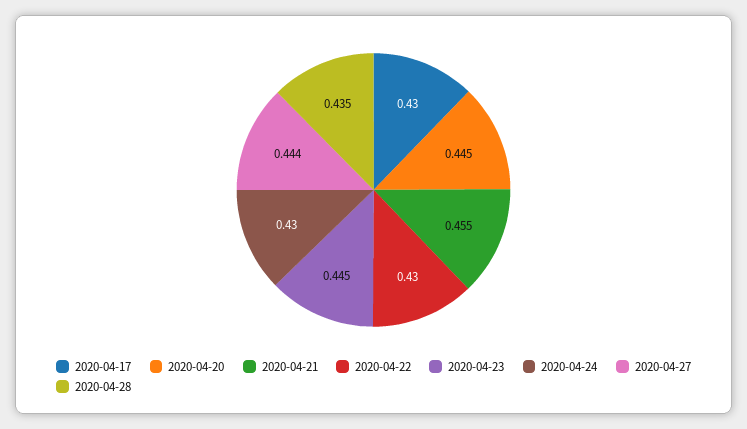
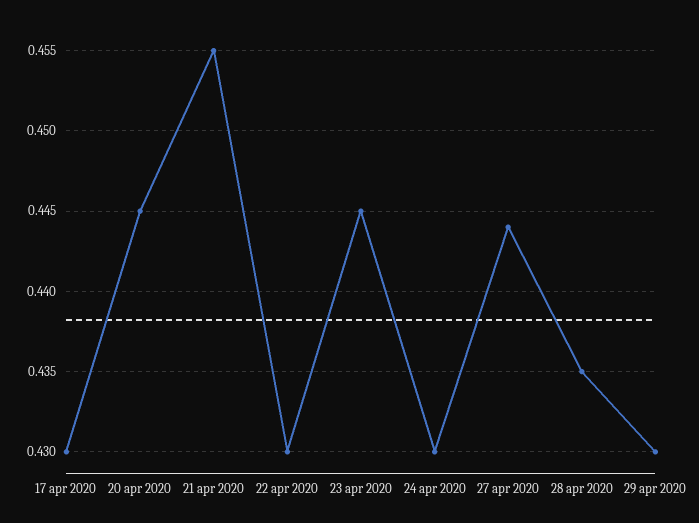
29 apr 2020: none -> 0.43

